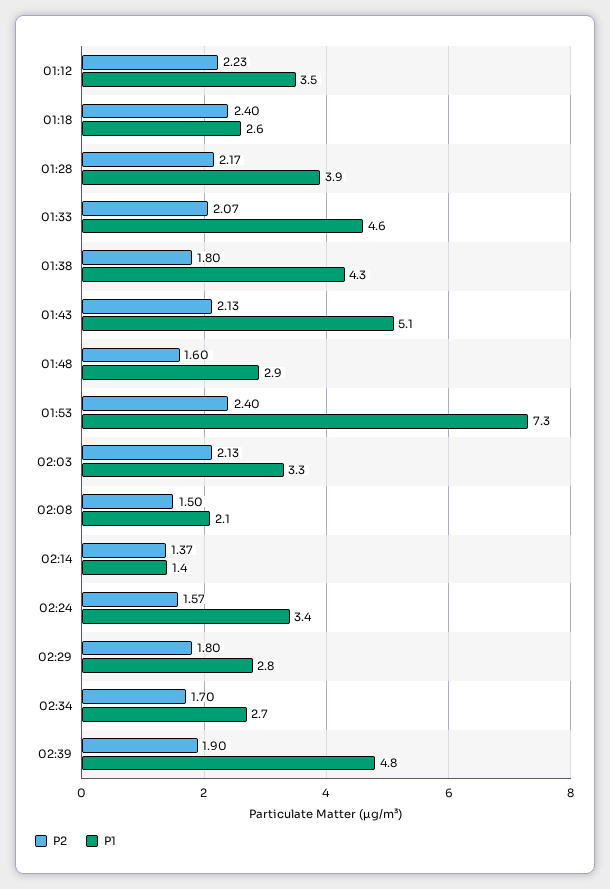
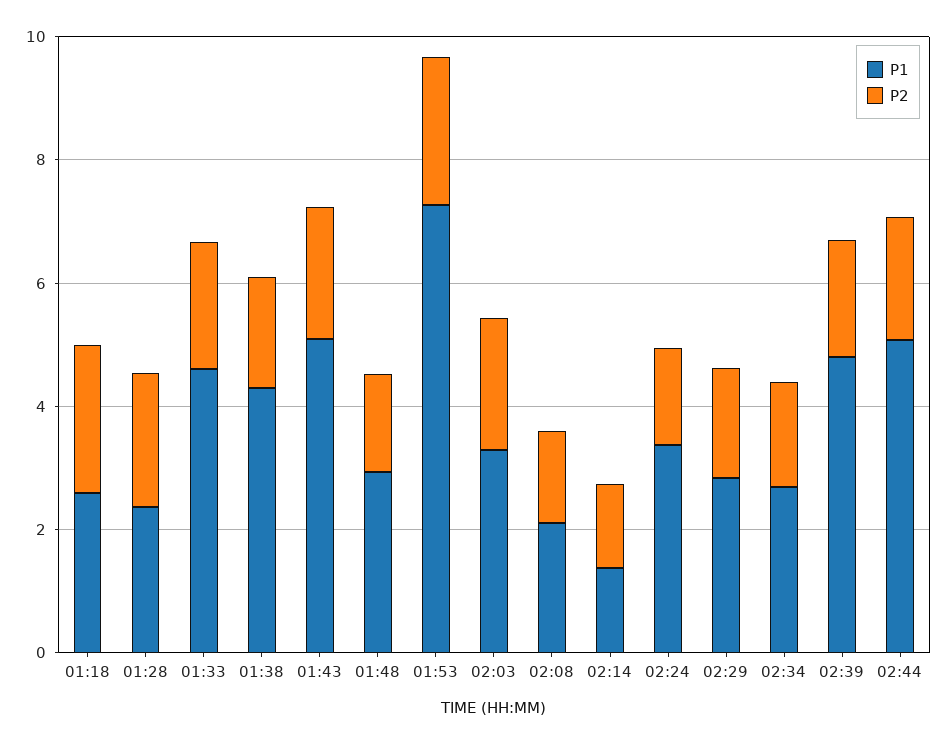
P2, 01:12: 2.23 -> none
P1, 01:12: 3.5 -> none
P1, 01:28: 3.9 -> 2.5
P1, 02:44: none -> 5
P2, 02:44: none -> 2

